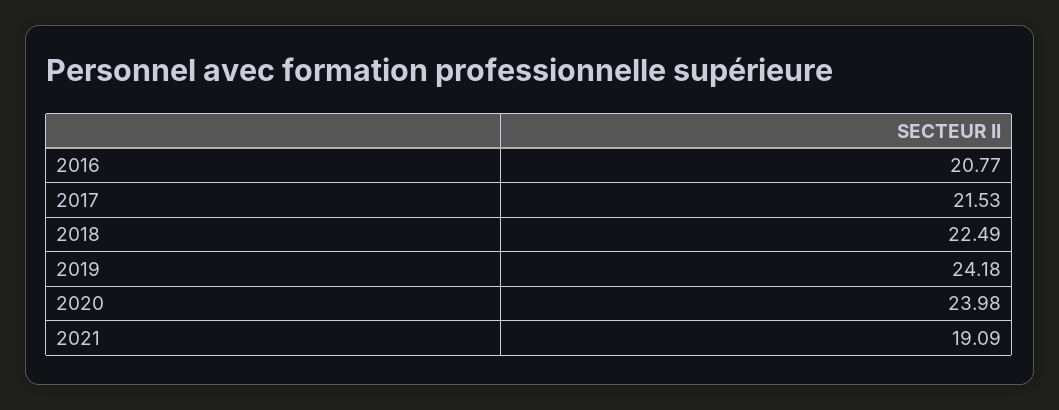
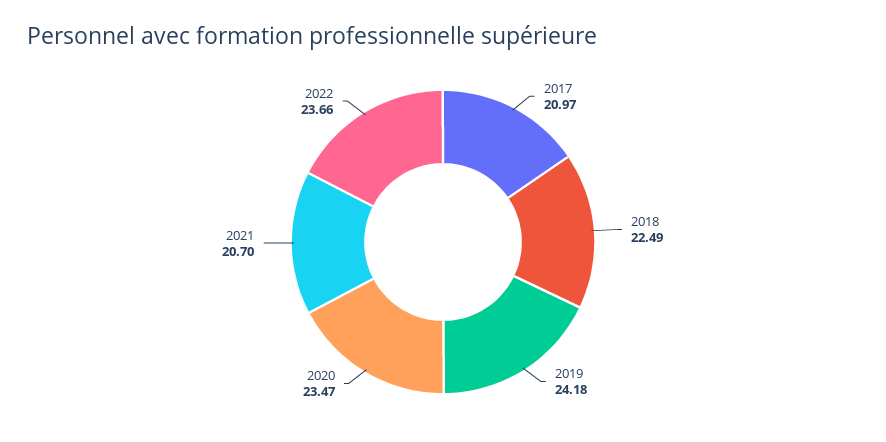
2016: 20.77 -> none
2017: 21.53 -> 20.97
2020: 23.98 -> 23.47
2021: 19.09 -> 20.7
2022: none -> 23.66

